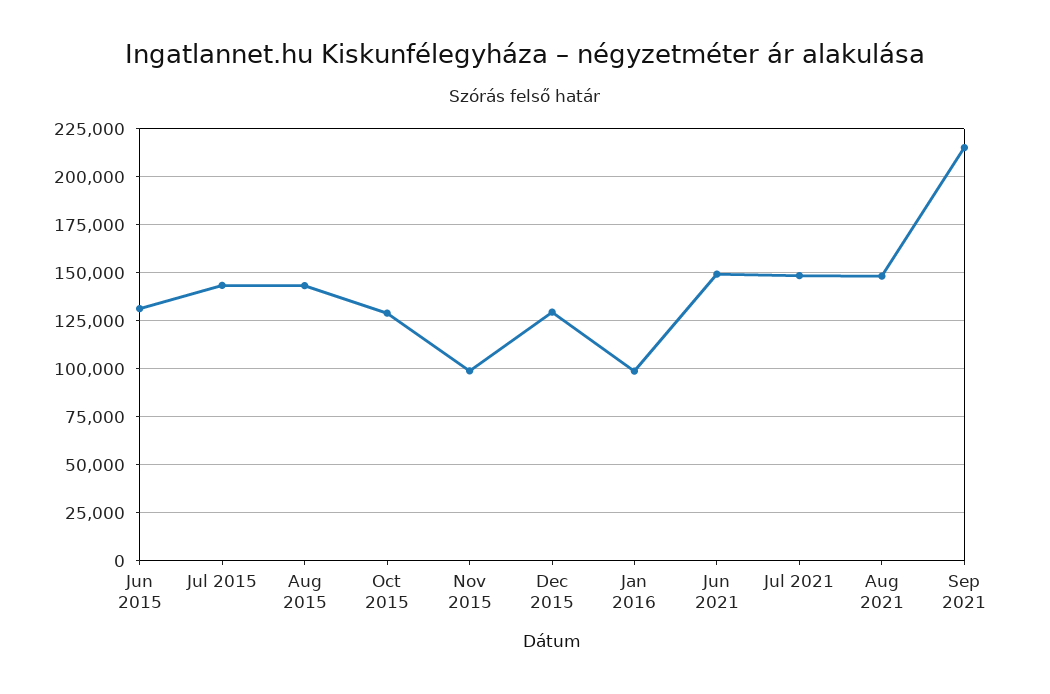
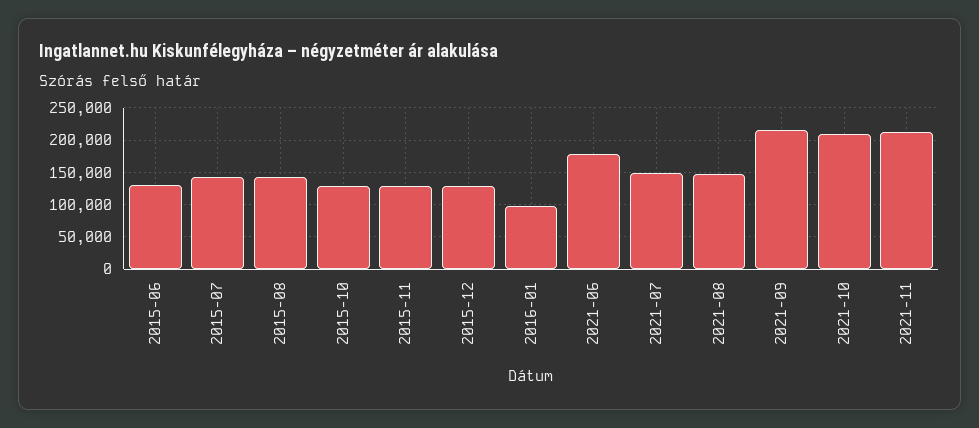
Nov 2015: 100000 -> 130000
Jun 2021: 150000 -> 180000
2021-10: none -> 210000
2021-11: none -> 210000

